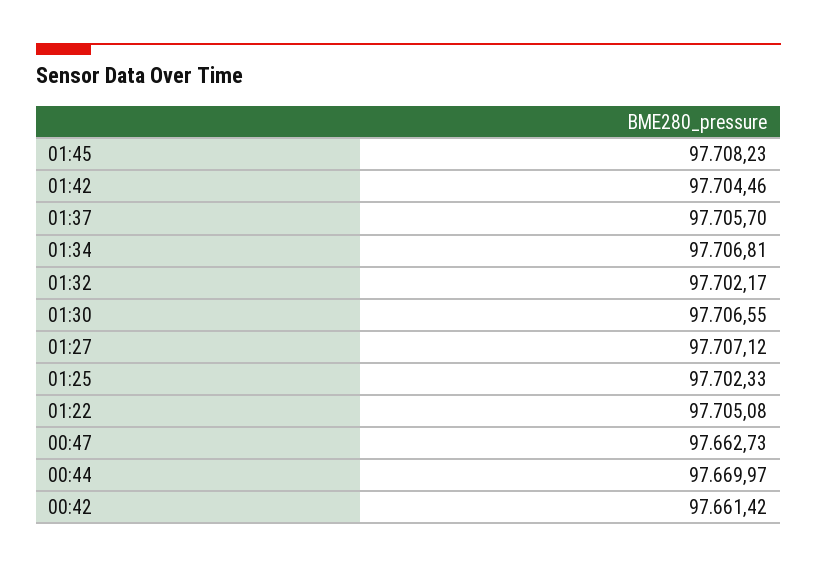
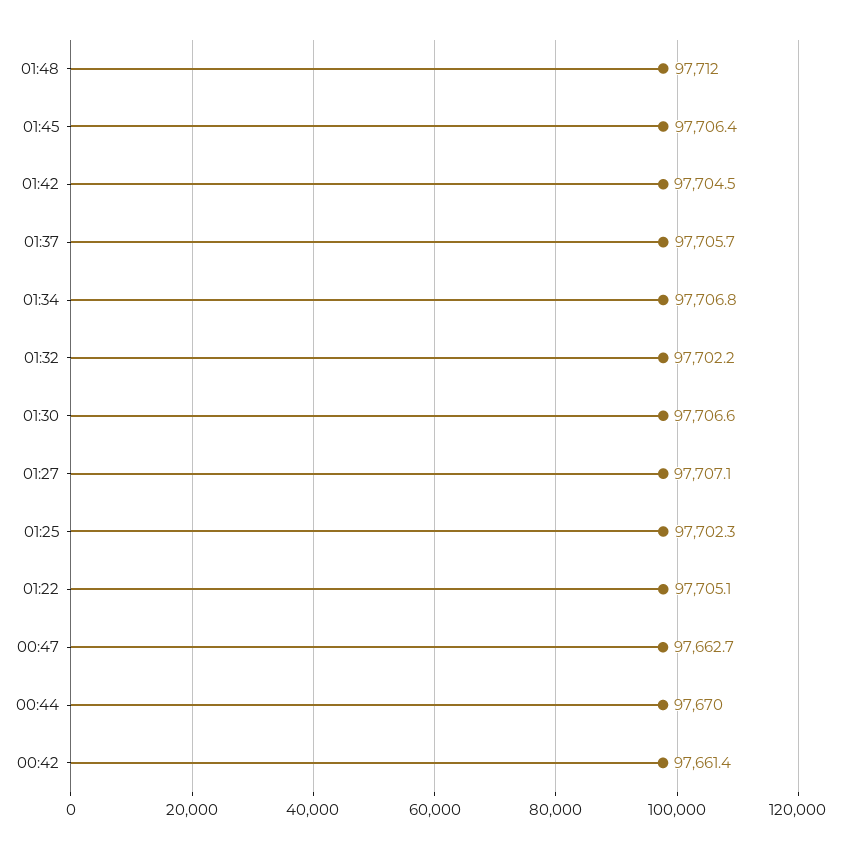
01:45: 97708.23 -> 97706.4
01:48: none -> 97712

